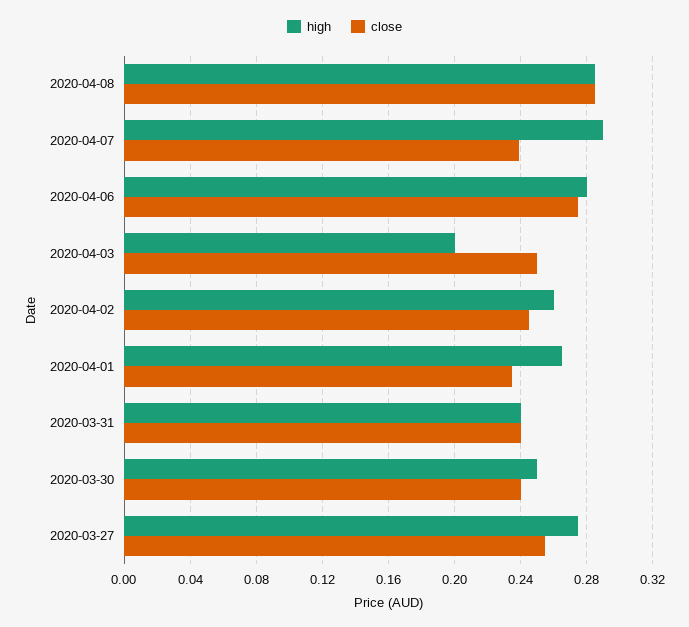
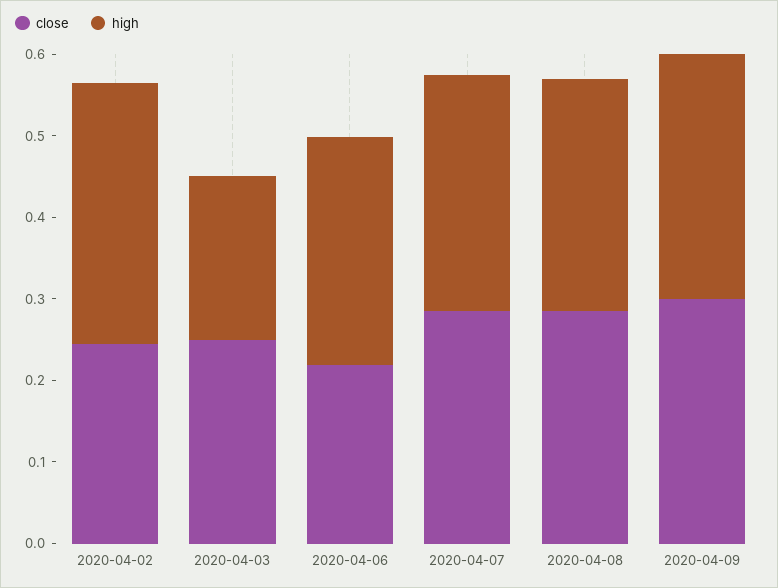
close, 2020-04-07: 0.24 -> 0.28
close, 2020-04-06: 0.275 -> 0.22
high, 2020-04-02: 0.26 -> 0.32
high, 2020-04-01: 0.265 -> none
close, 2020-04-01: 0.235 -> none
high, 2020-03-31: 0.24 -> none
close, 2020-03-31: 0.24 -> none
high, 2020-03-30: 0.25 -> none
close, 2020-03-30: 0.24 -> none
high, 2020-03-27: 0.275 -> none
close, 2020-03-27: 0.255 -> none
close, 2020-04-09: none -> 0.3
high, 2020-04-09: none -> 0.3

